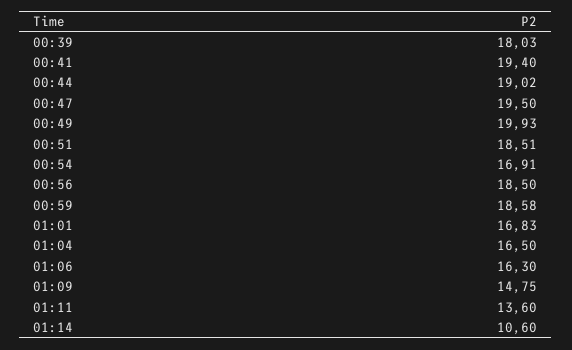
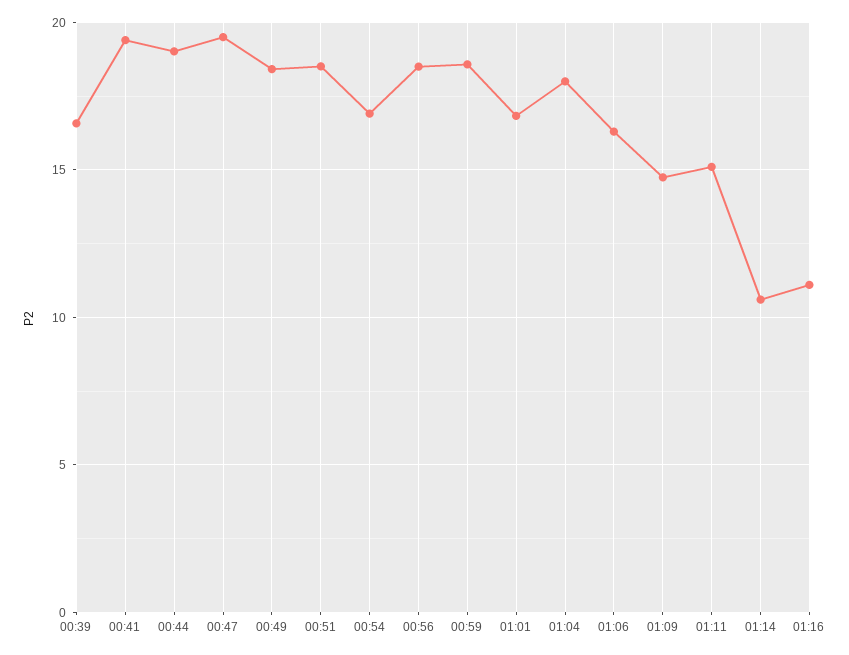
00:39: 18.03 -> 16.5
00:49: 19.93 -> 18.5
01:04: 16.5 -> 18
01:11: 13.6 -> 15
01:16: none -> 11

